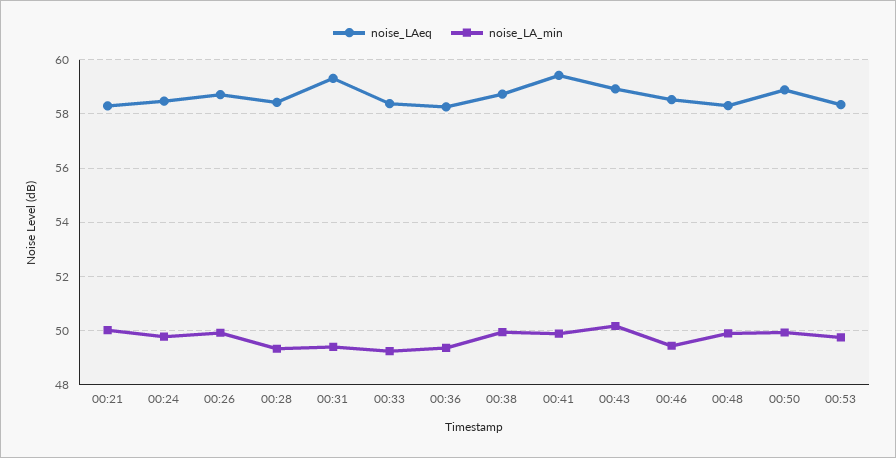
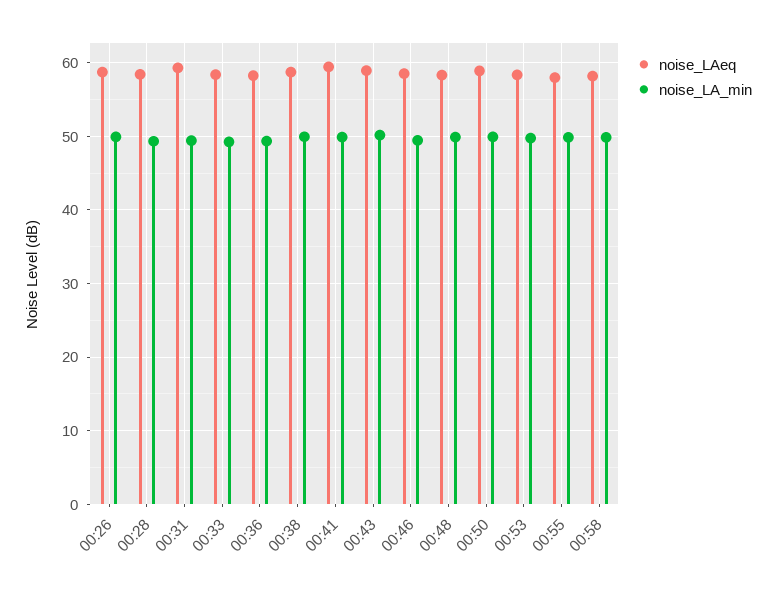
noise_LAeq, 00:21: 58.25 -> none
noise_LA_min, 00:21: 50 -> none
noise_LAeq, 00:24: 58.5 -> none
noise_LA_min, 00:24: 49.75 -> none
noise_LAeq, 00:55: none -> 58
noise_LA_min, 00:55: none -> 50
noise_LAeq, 00:58: none -> 58
noise_LA_min, 00:58: none -> 50

